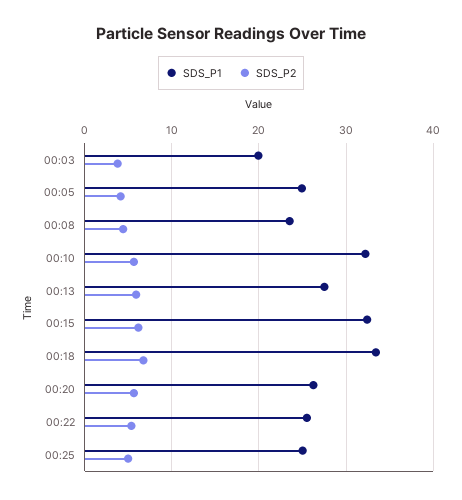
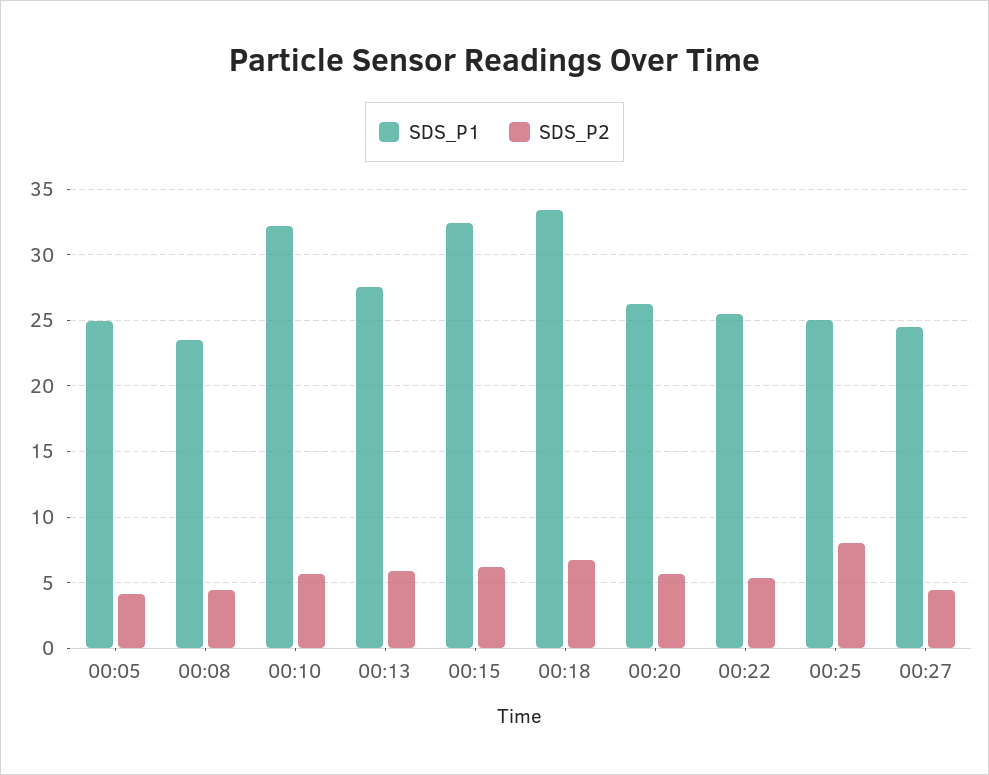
SDS_P1, 00:03: 20 -> none
SDS_P2, 00:03: 4 -> none
SDS_P2, 00:25: 5 -> 8
SDS_P1, 00:27: none -> 24.5
SDS_P2, 00:27: none -> 4.5

